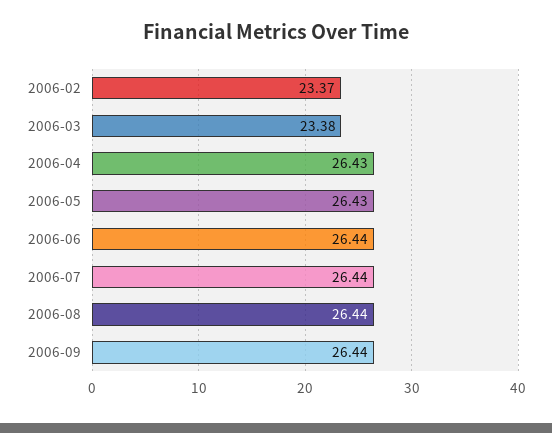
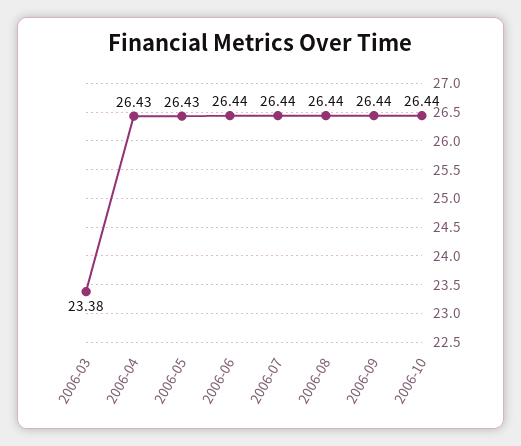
2006-02: 23.37 -> none
2006-10: none -> 26.44

